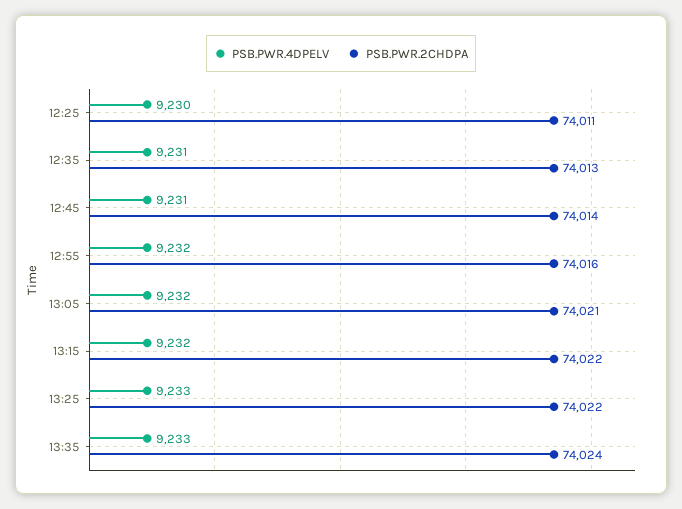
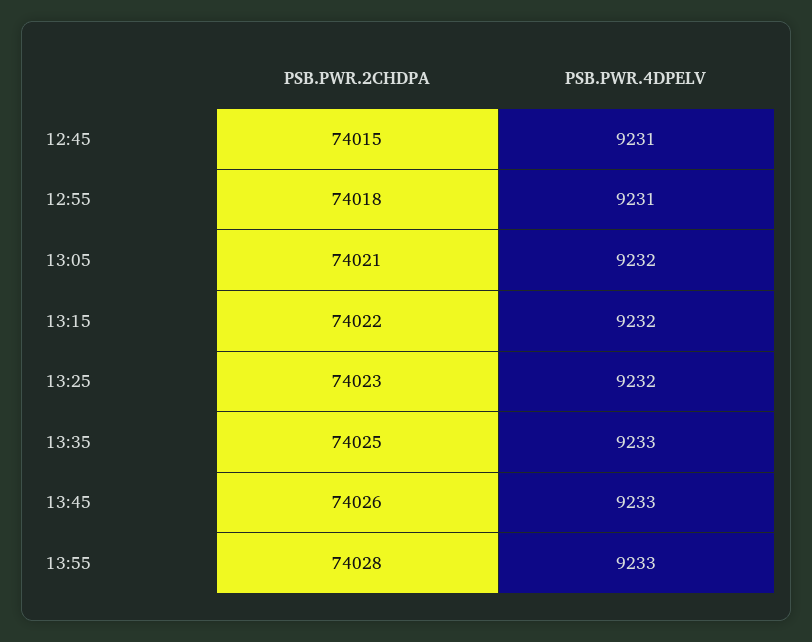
PSB.PWR.4DPELV, 12:25: 9230 -> none
PSB.PWR.2CHDPA, 12:25: 74011 -> none
PSB.PWR.4DPELV, 12:35: 9231 -> none
PSB.PWR.2CHDPA, 12:35: 74013 -> none
PSB.PWR.2CHDPA, 12:45: 74014 -> 74015
PSB.PWR.4DPELV, 12:55: 9232 -> 9231
PSB.PWR.2CHDPA, 12:55: 74016 -> 74018
PSB.PWR.4DPELV, 13:25: 9233 -> 9232
PSB.PWR.2CHDPA, 13:25: 74022 -> 74023
PSB.PWR.2CHDPA, 13:35: 74024 -> 74025
PSB.PWR.2CHDPA, 13:45: none -> 74026
PSB.PWR.4DPELV, 13:45: none -> 9233
PSB.PWR.2CHDPA, 13:55: none -> 74028
PSB.PWR.4DPELV, 13:55: none -> 9233

